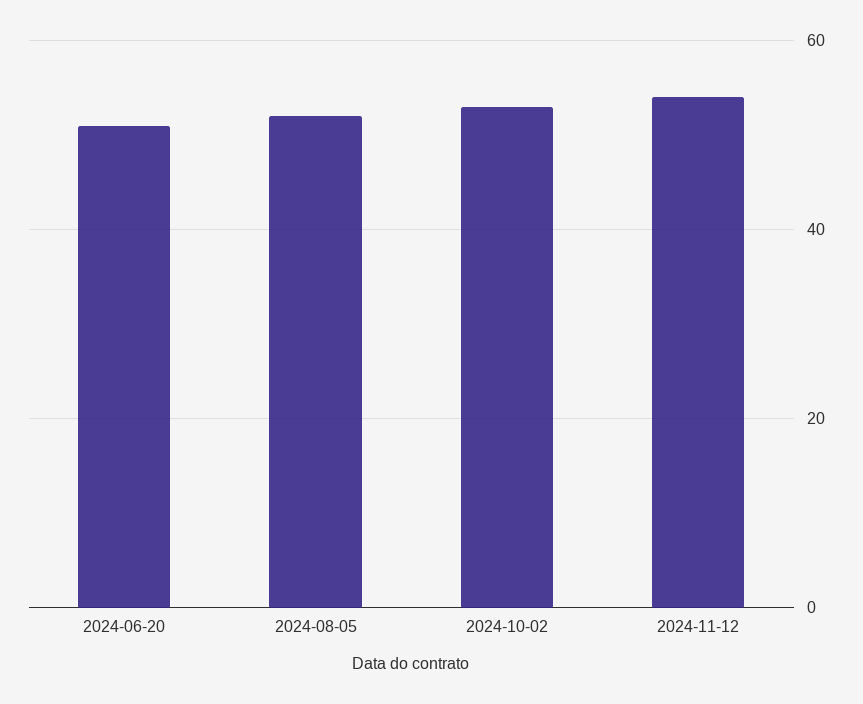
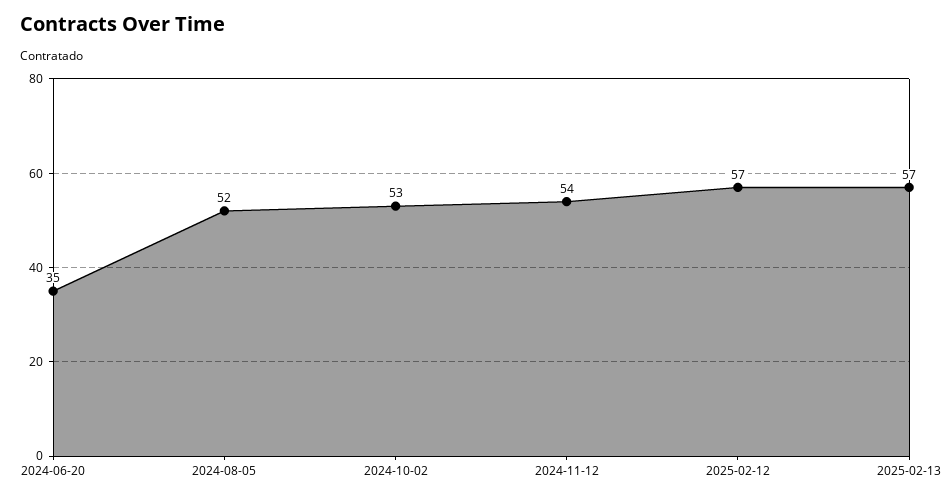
2024-06-20: 50 -> 35
2025-02-12: none -> 57
2025-02-13: none -> 57

